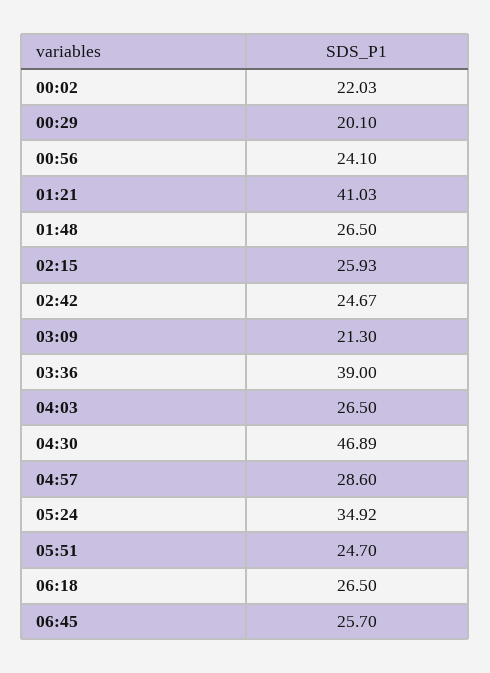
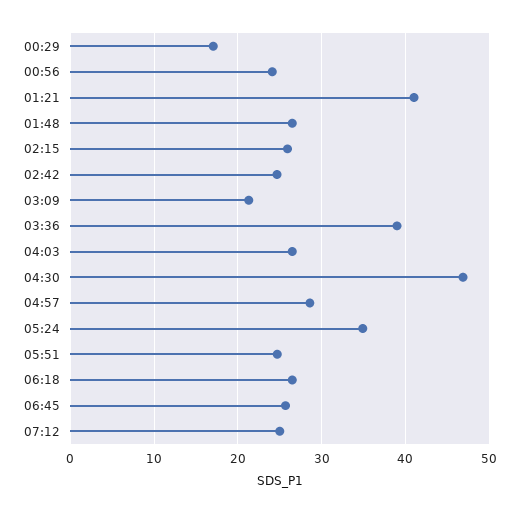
00:02: 22.03 -> none
00:29: 20.1 -> 17
07:12: none -> 25

